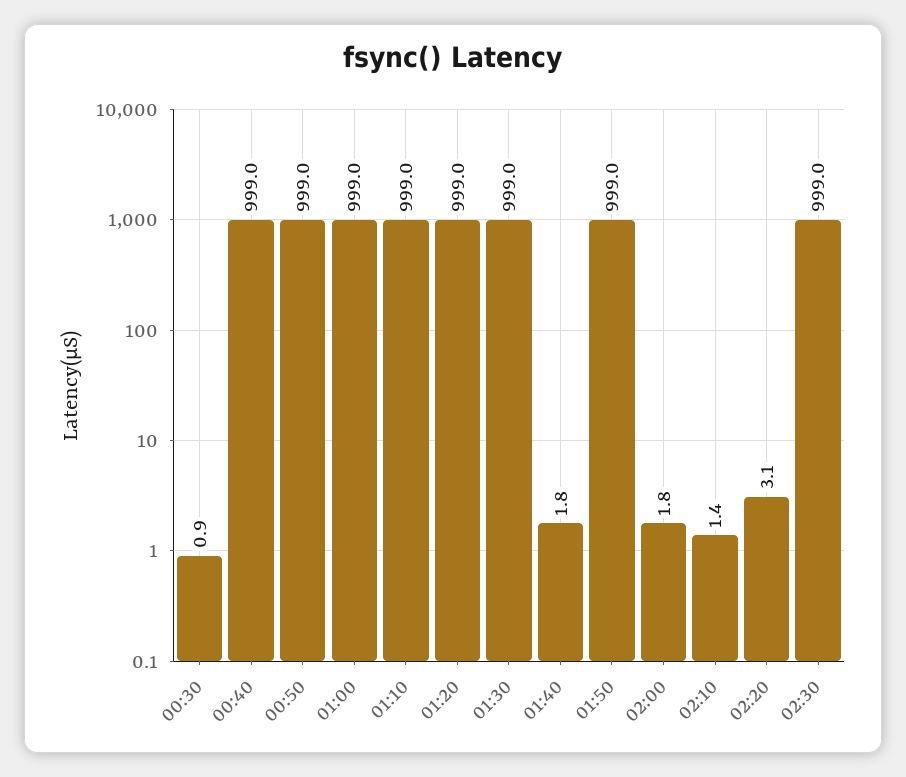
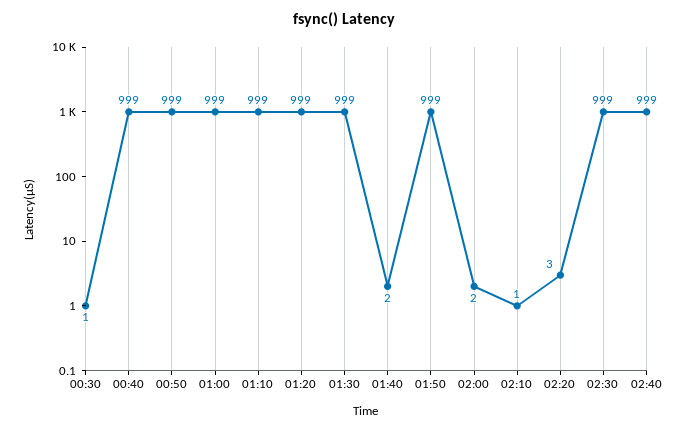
02:40: none -> 999

